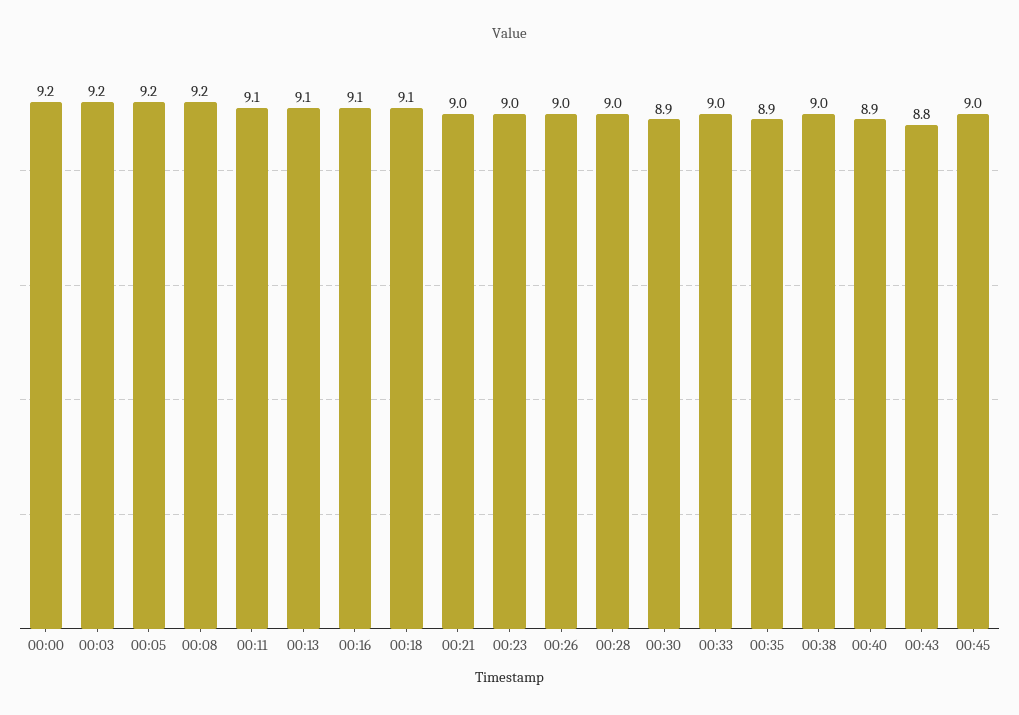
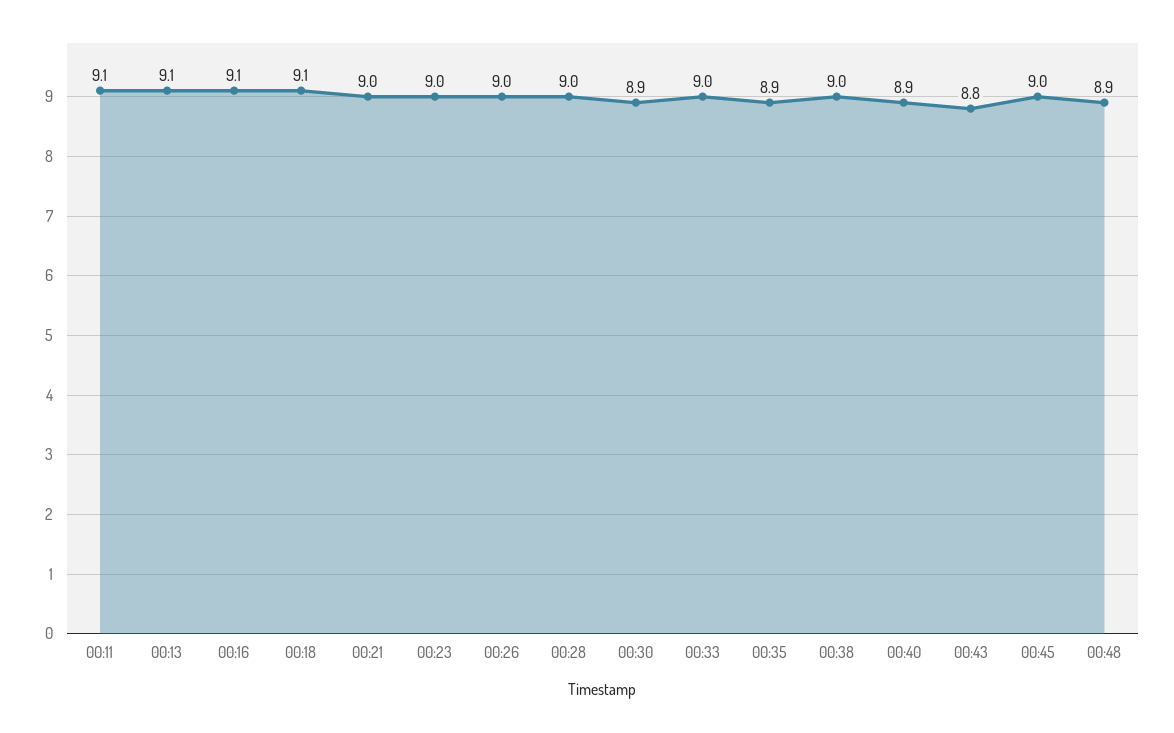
00:00: 9.2 -> none
00:03: 9.2 -> none
00:05: 9.2 -> none
00:08: 9.2 -> none
00:48: none -> 8.9

